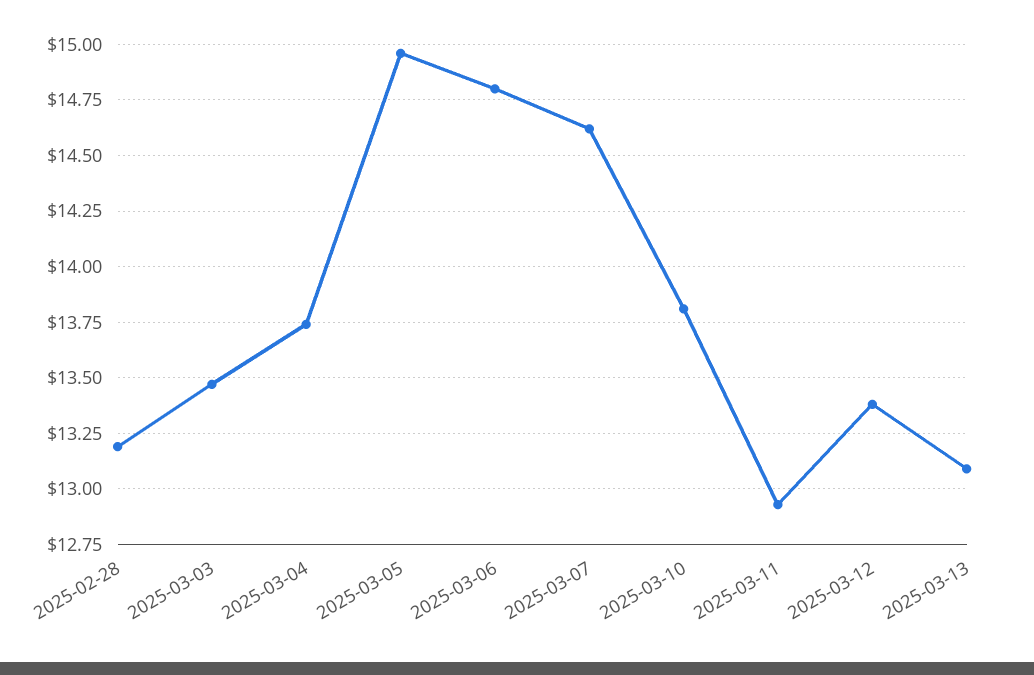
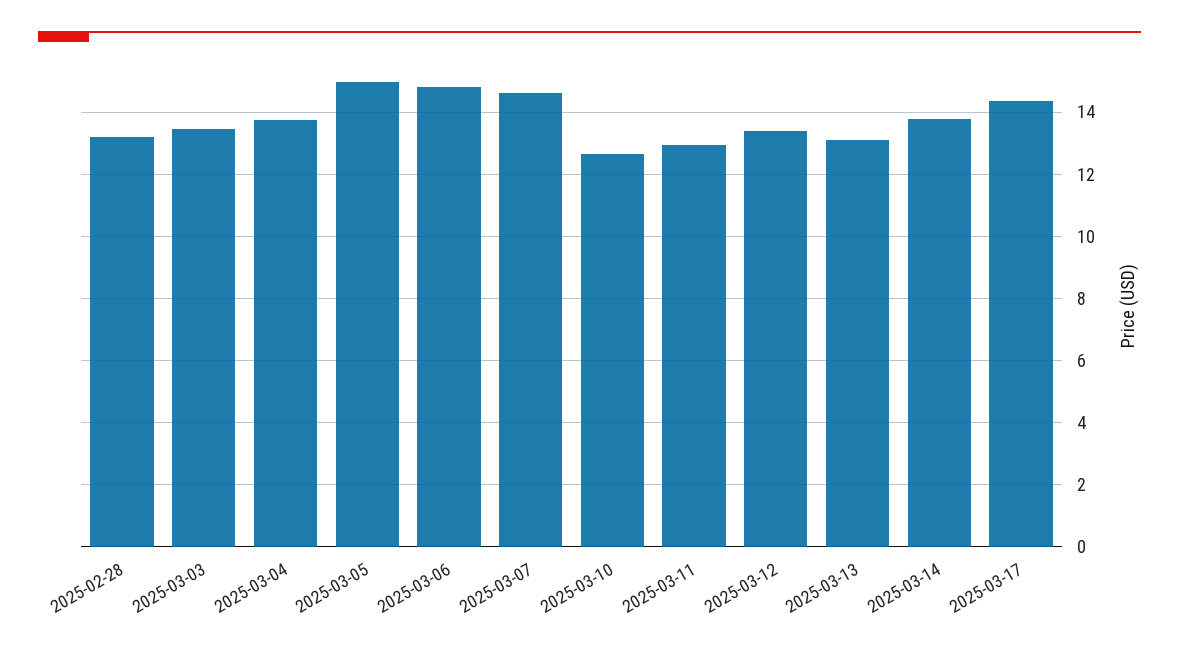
2025-03-10: 13.8 -> 12.6
2025-03-14: none -> 13.8
2025-03-17: none -> 14.4

